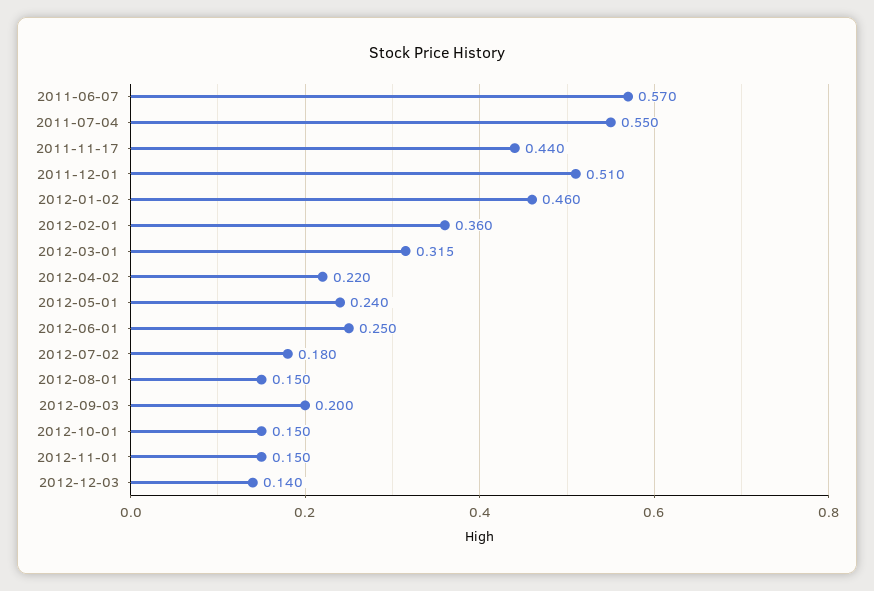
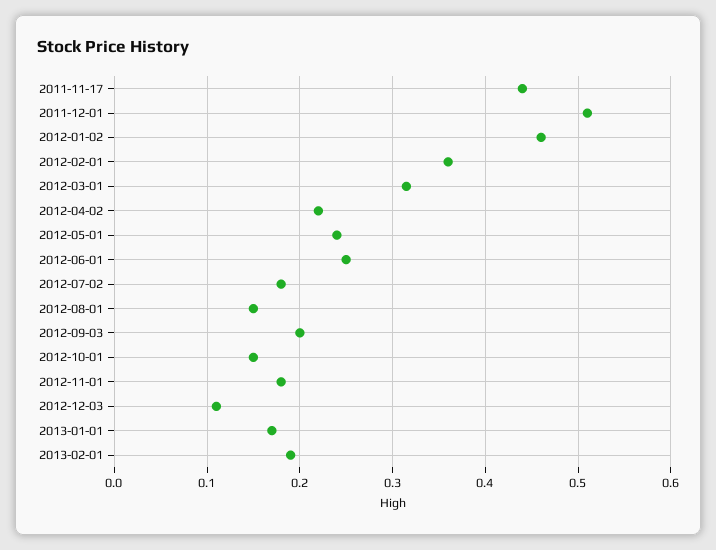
2011-06-07: 0.57 -> none
2011-07-04: 0.55 -> none
2012-11-01: 0.15 -> 0.18
2012-12-03: 0.14 -> 0.11
2013-01-01: none -> 0.17
2013-02-01: none -> 0.19

